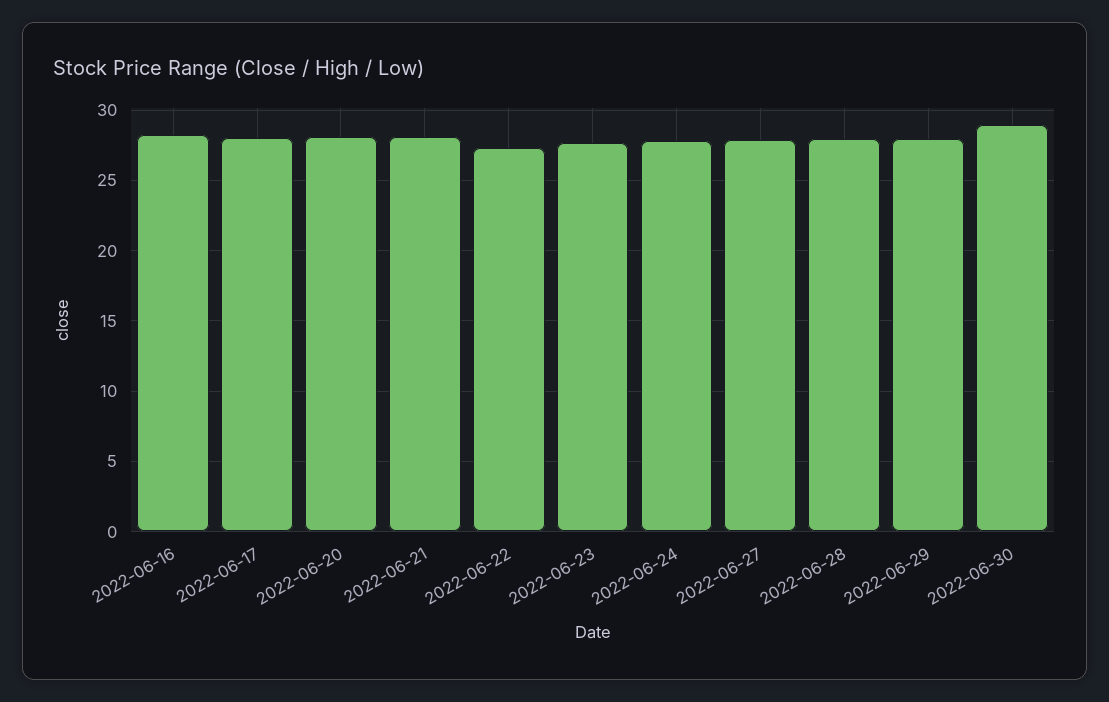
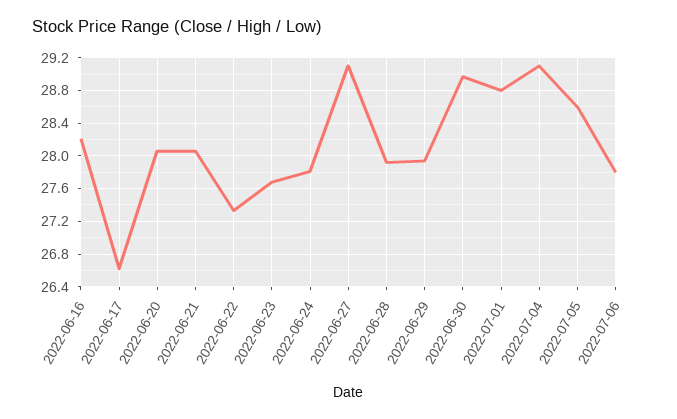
2022-06-17: 28 -> 26.6
2022-06-27: 28 -> 29.1
2022-07-01: none -> 28.8
2022-07-04: none -> 29.1
2022-07-05: none -> 28.6
2022-07-06: none -> 27.8

